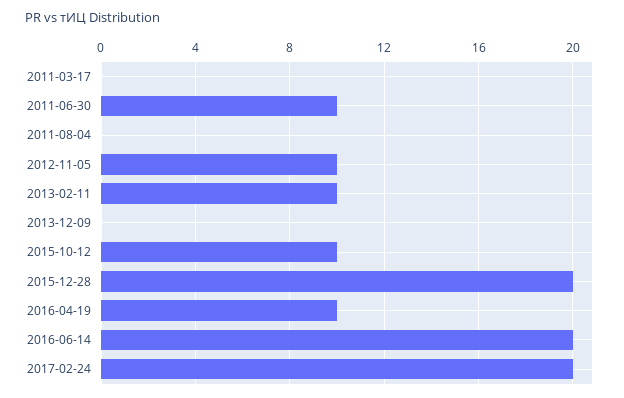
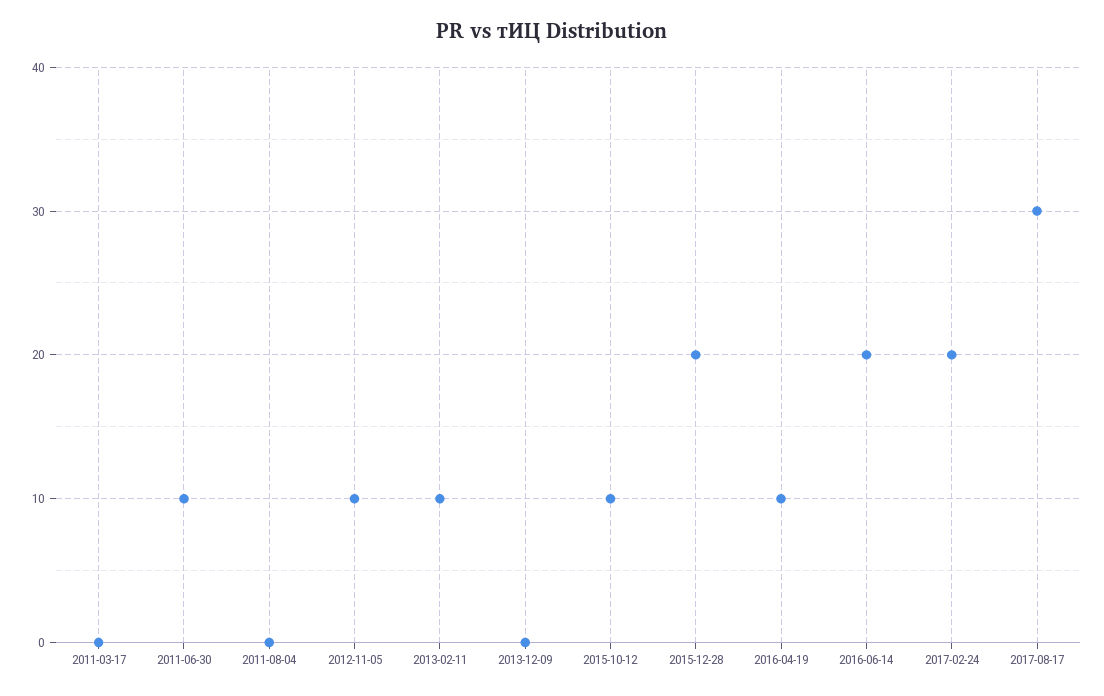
2017-08-17: none -> 30

